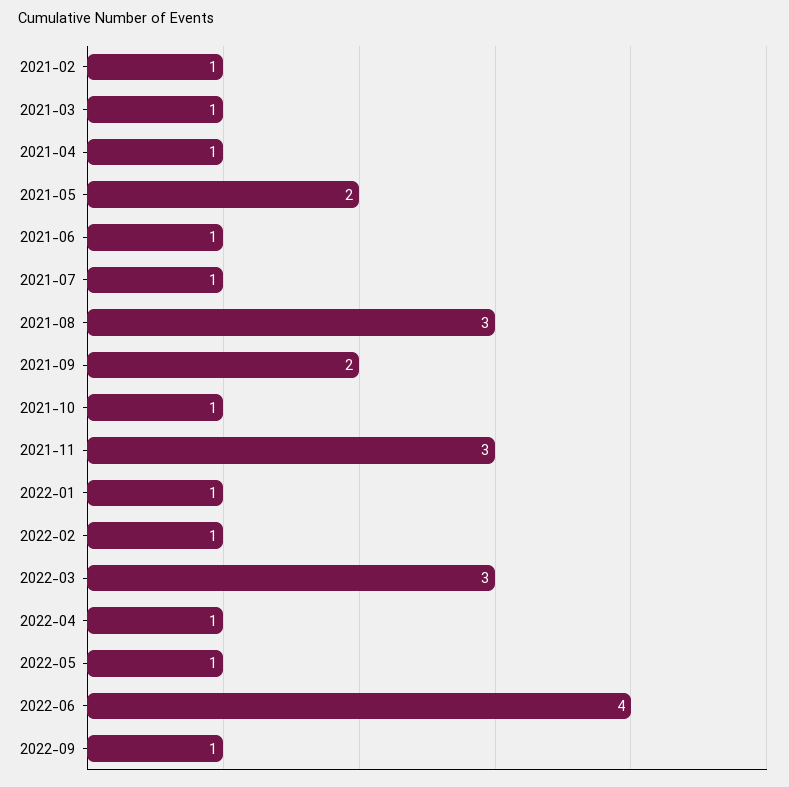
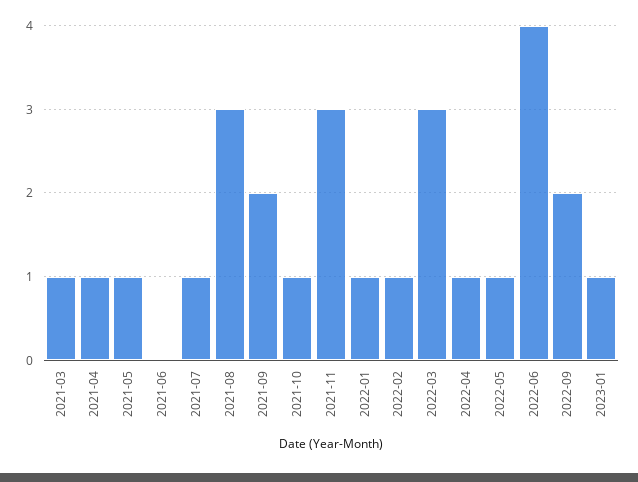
2021-02: 1 -> none
2021-05: 2 -> 1
2021-06: 1 -> 0
2022-09: 1 -> 2
2023-01: none -> 1

